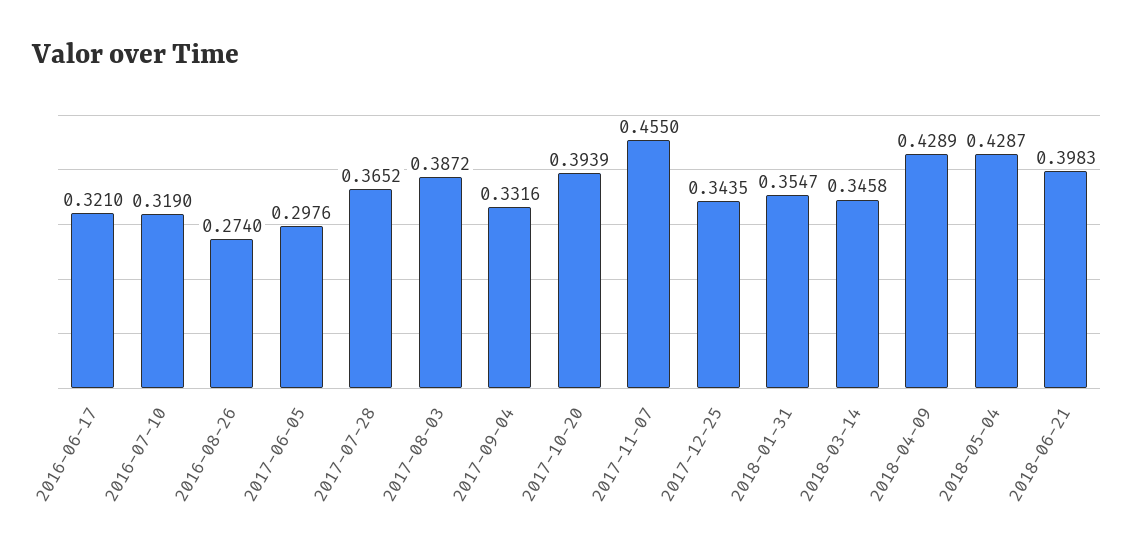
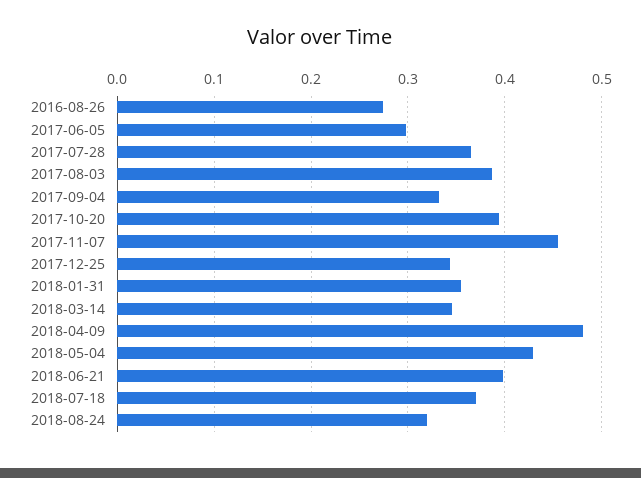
2016-06-17: 0.321 -> none
2016-07-10: 0.319 -> none
2018-04-09: 0.4289 -> 0.48
2018-07-18: none -> 0.37
2018-08-24: none -> 0.32

